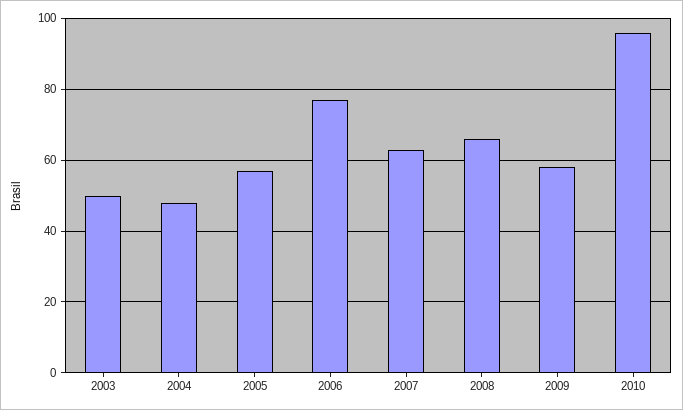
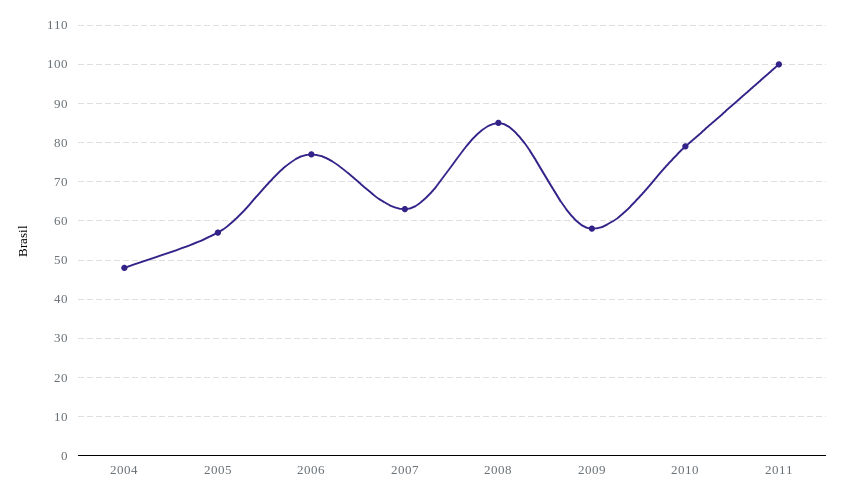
2003: 50 -> none
2008: 65 -> 85
2010: 95 -> 80
2011: none -> 100

